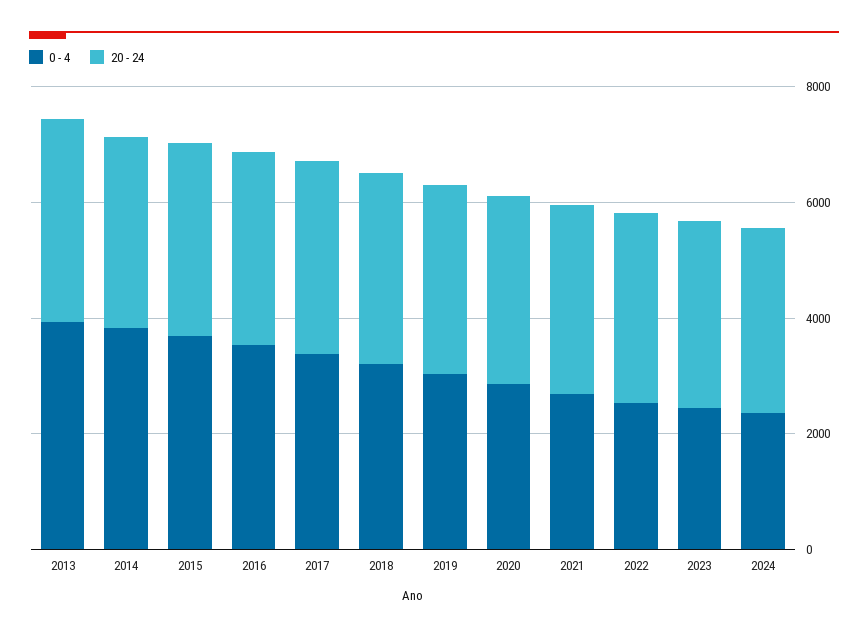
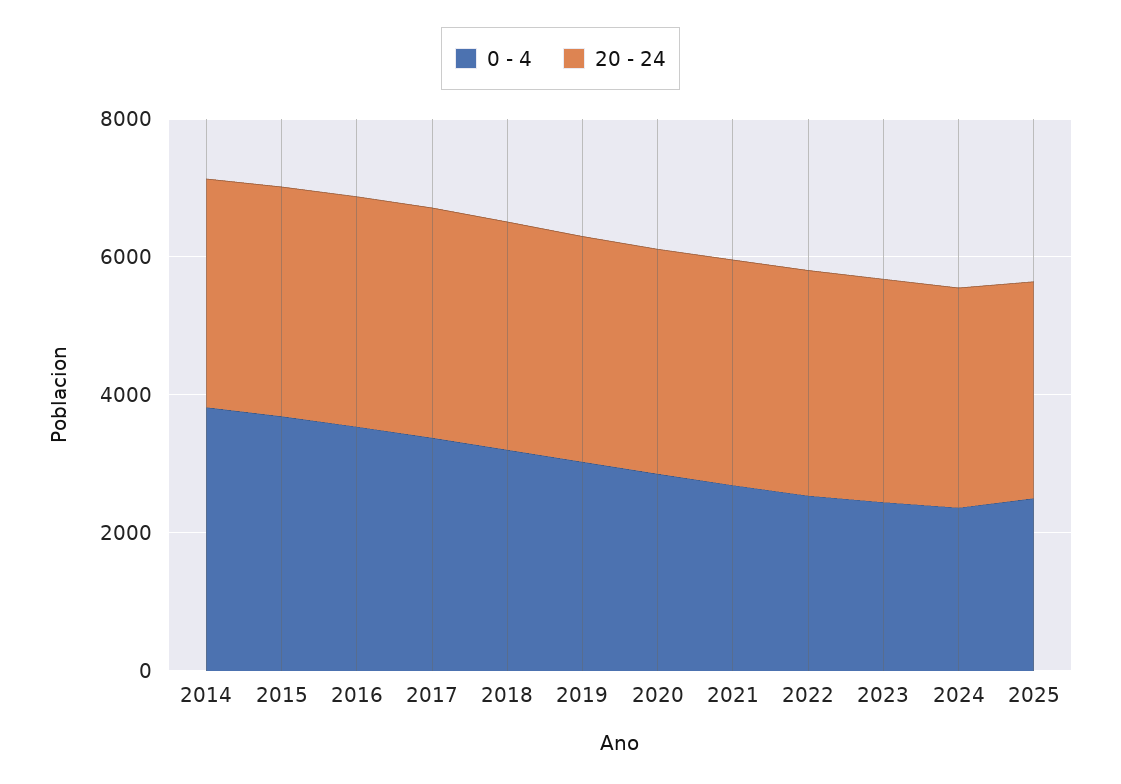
0 - 4, 2013: 4000 -> none
20 - 24, 2013: 3500 -> none
0 - 4, 2025: none -> 2500
20 - 24, 2025: none -> 3000

